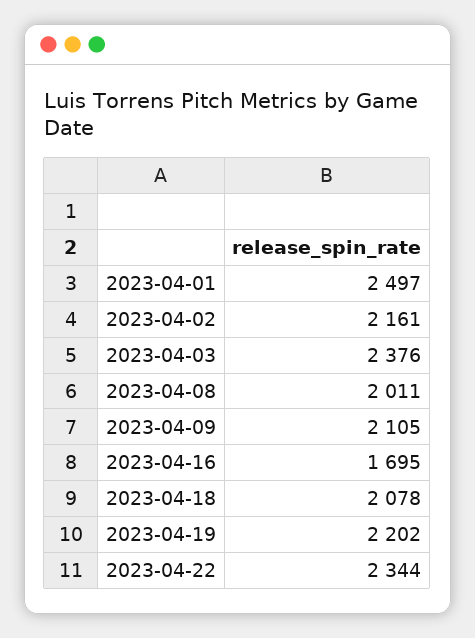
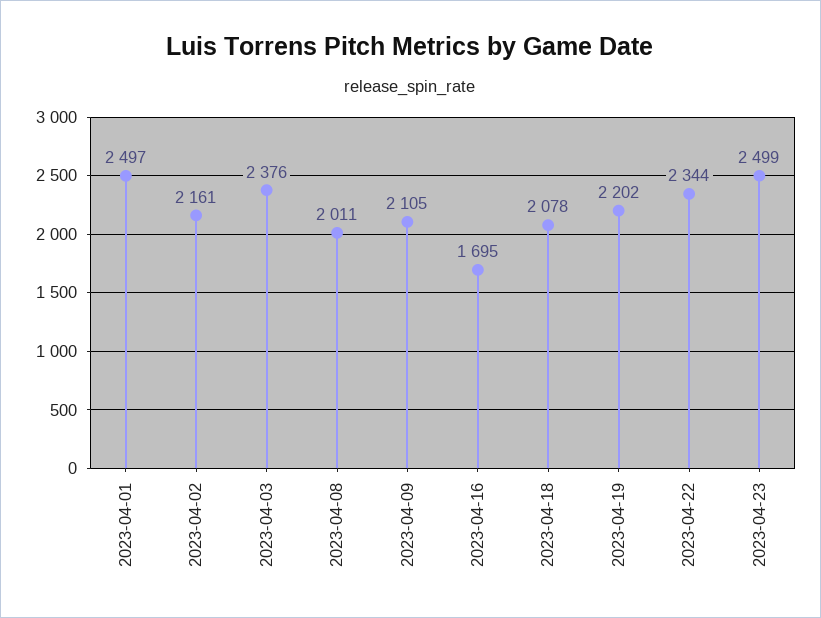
2023-04-23: none -> 2499

